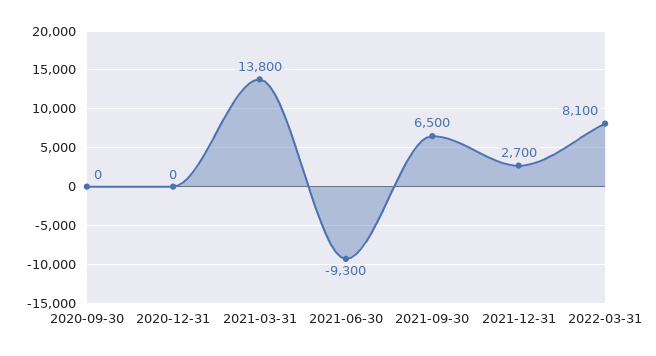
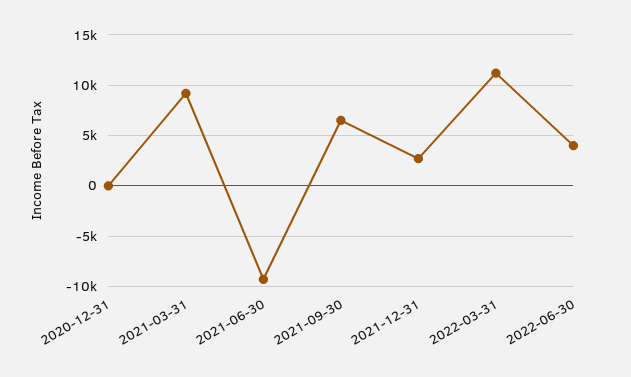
2020-09-30: 0 -> none
2021-03-31: 13800 -> 9000
2022-03-31: 8100 -> 11000
2022-06-30: none -> 4000

